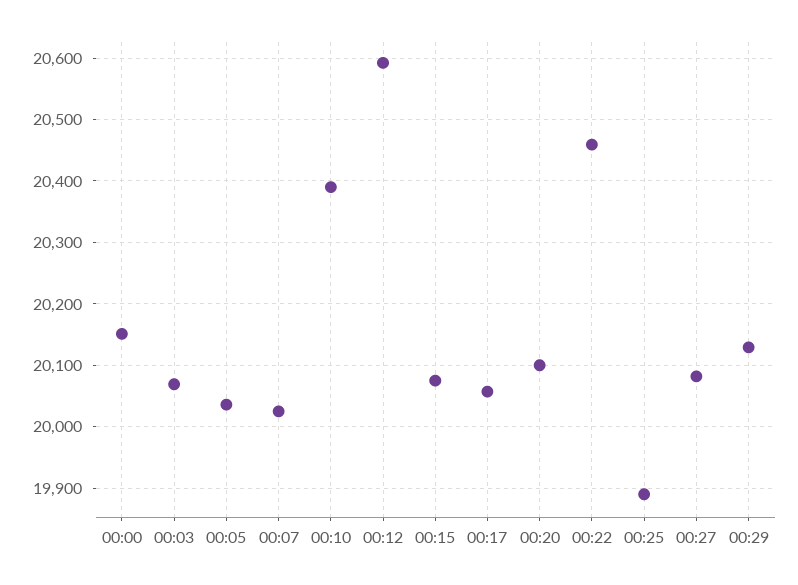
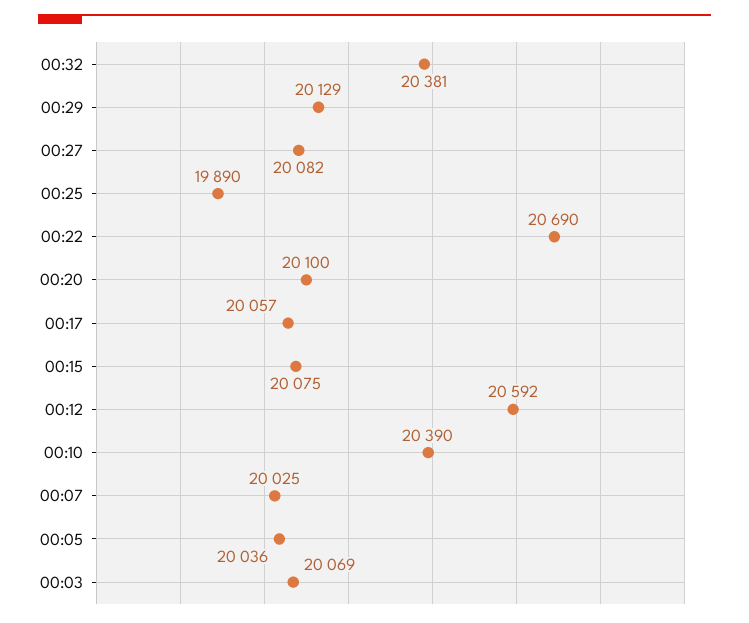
00:00: 20150 -> none
00:22: 20460 -> 20690
00:32: none -> 20381

